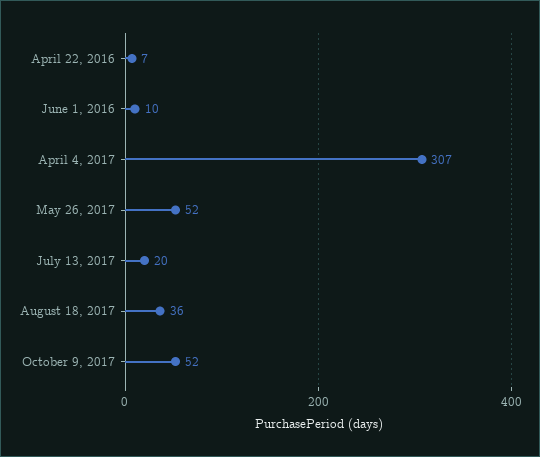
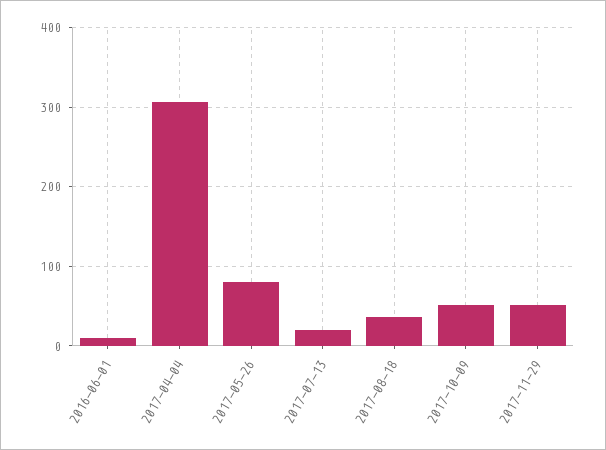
April 22, 2016: 7 -> none
May 26, 2017: 52 -> 80
2017-11-29: none -> 50

